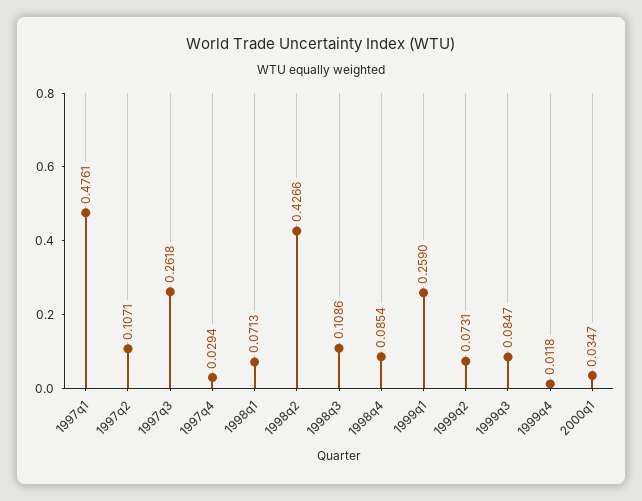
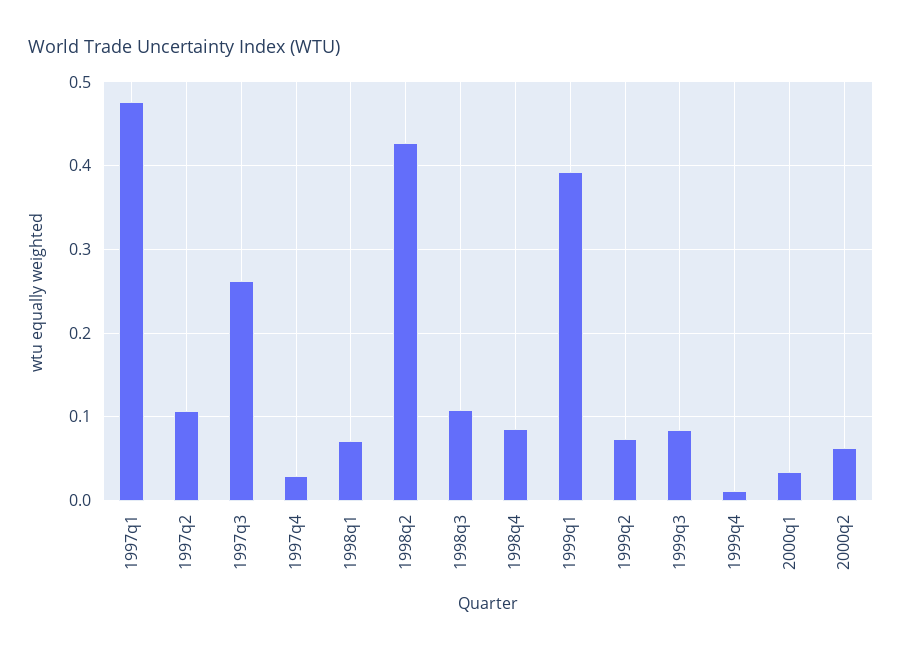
1999q1: 0.259 -> 0.39
2000q2: none -> 0.06

